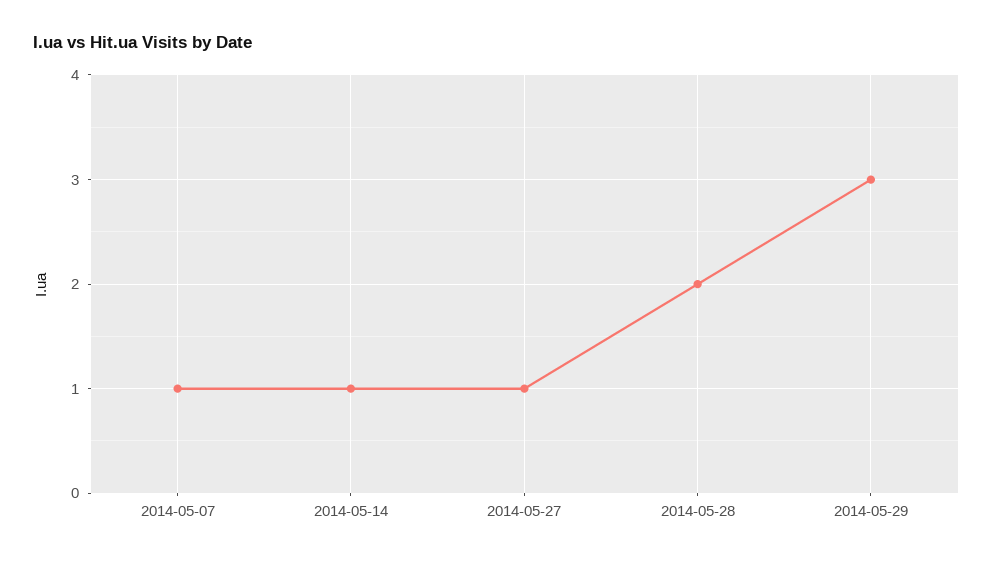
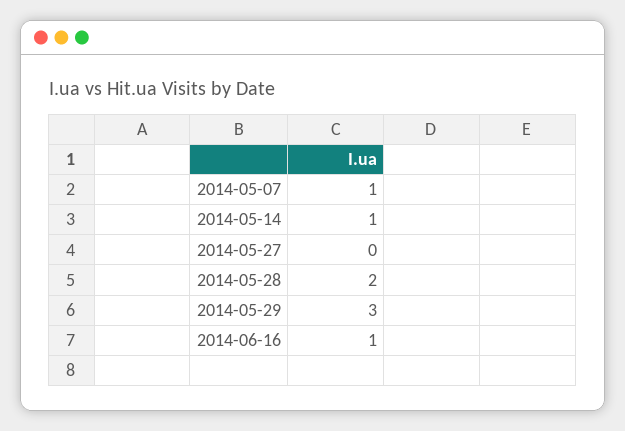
2014-05-27: 1 -> 0
2014-06-16: none -> 1

